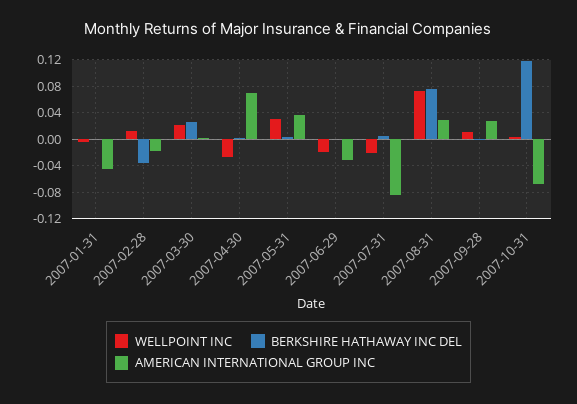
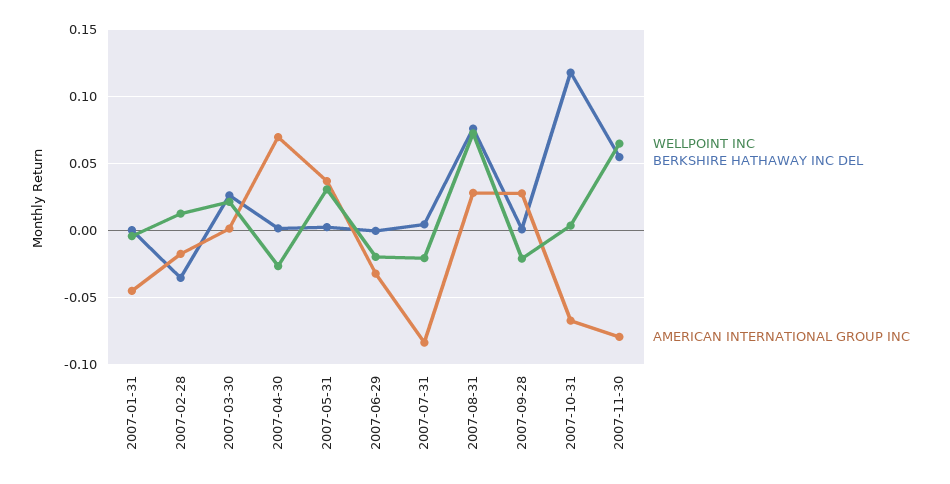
WELLPOINT INC, 2007-09-28: 0.01 -> -0.02
WELLPOINT INC, 2007-11-30: none -> 0.065
BERKSHIRE HATHAWAY INC DEL, 2007-11-30: none -> 0.055
AMERICAN INTERNATIONAL GROUP INC, 2007-11-30: none -> -0.08

